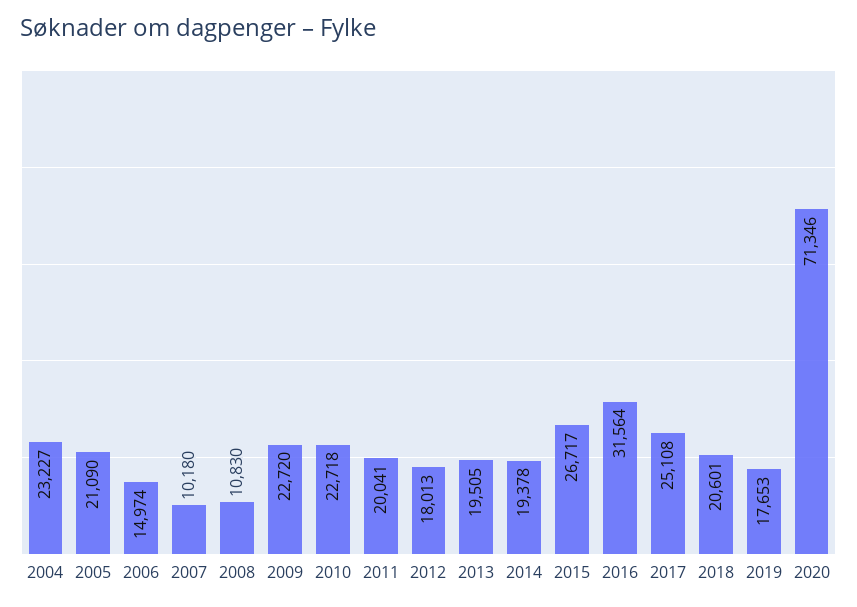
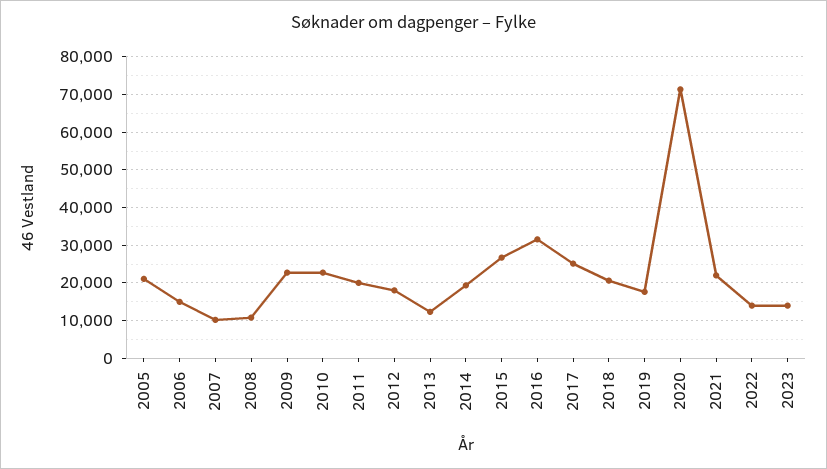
2004: 23227 -> none
2013: 19505 -> 12000
2021: none -> 22000
2022: none -> 14000
2023: none -> 14000

